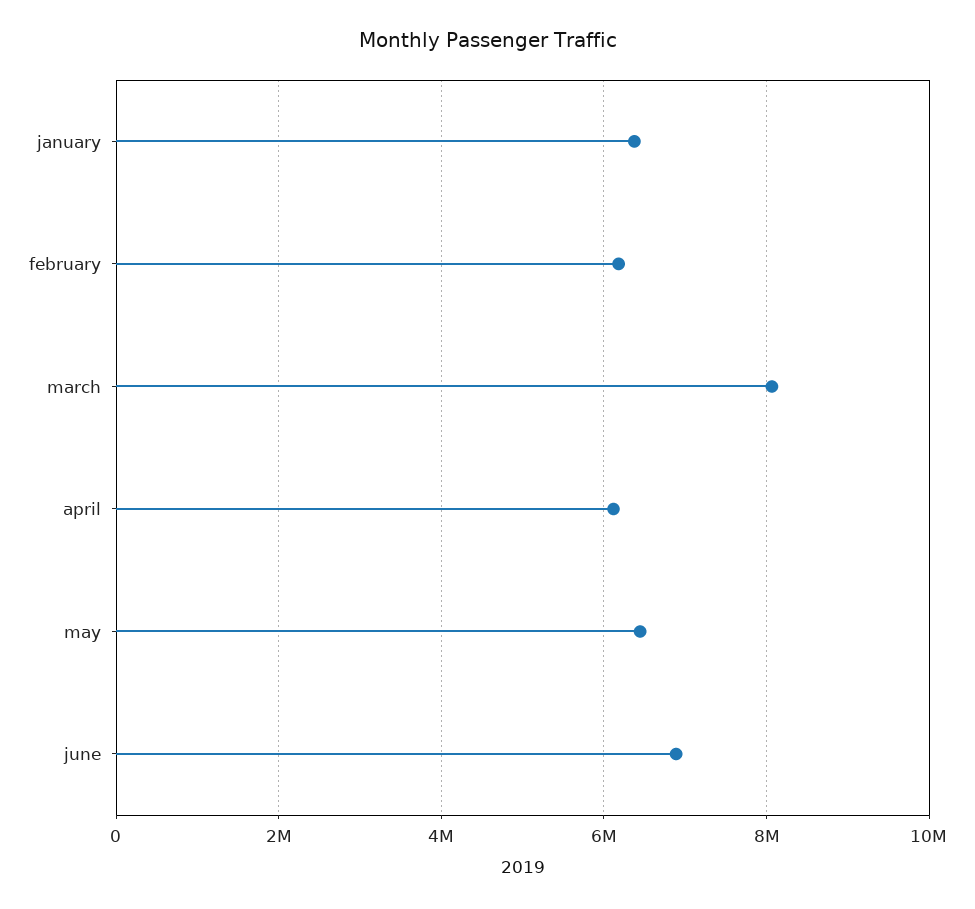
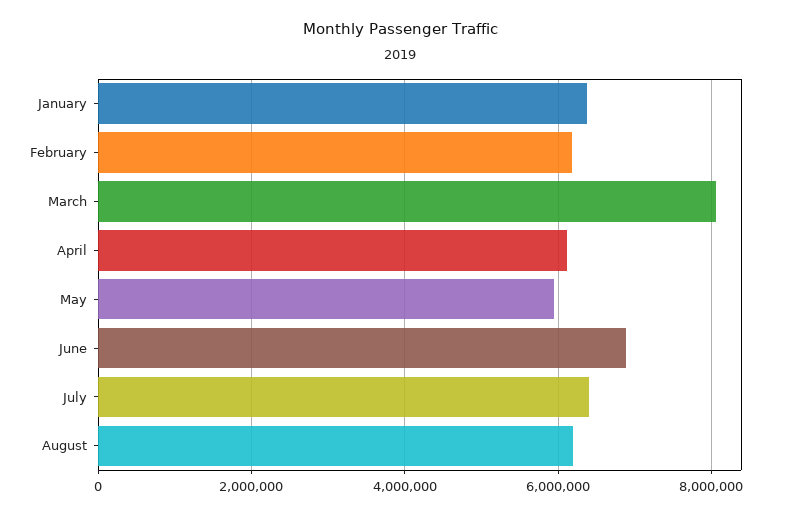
may: 6400000 -> 6000000
July: none -> 6400000
August: none -> 6200000

